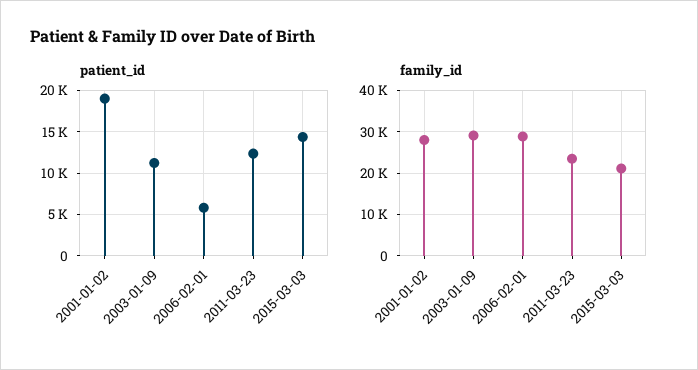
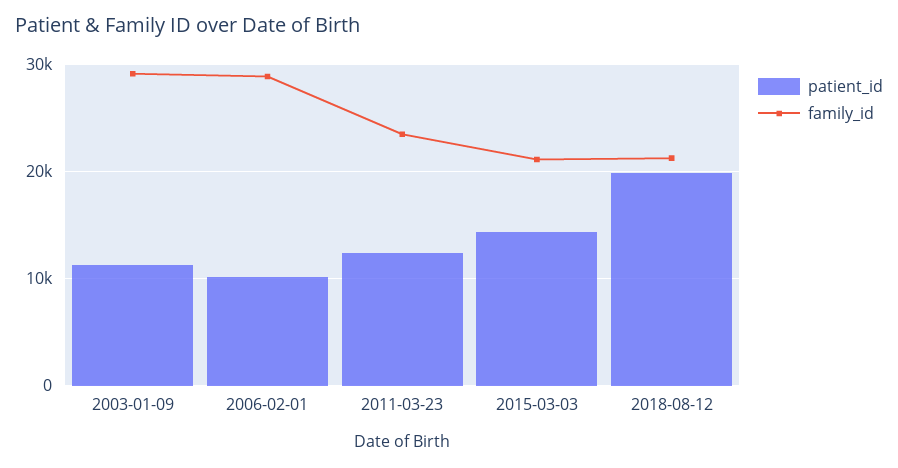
patient_id, 2001-01-02: 19000 -> none
patient_id, 2006-02-01: 6000 -> 10000
family_id, 2001-01-02: 28000 -> none
patient_id, 2018-08-12: none -> 20000
family_id, 2018-08-12: none -> 21000

